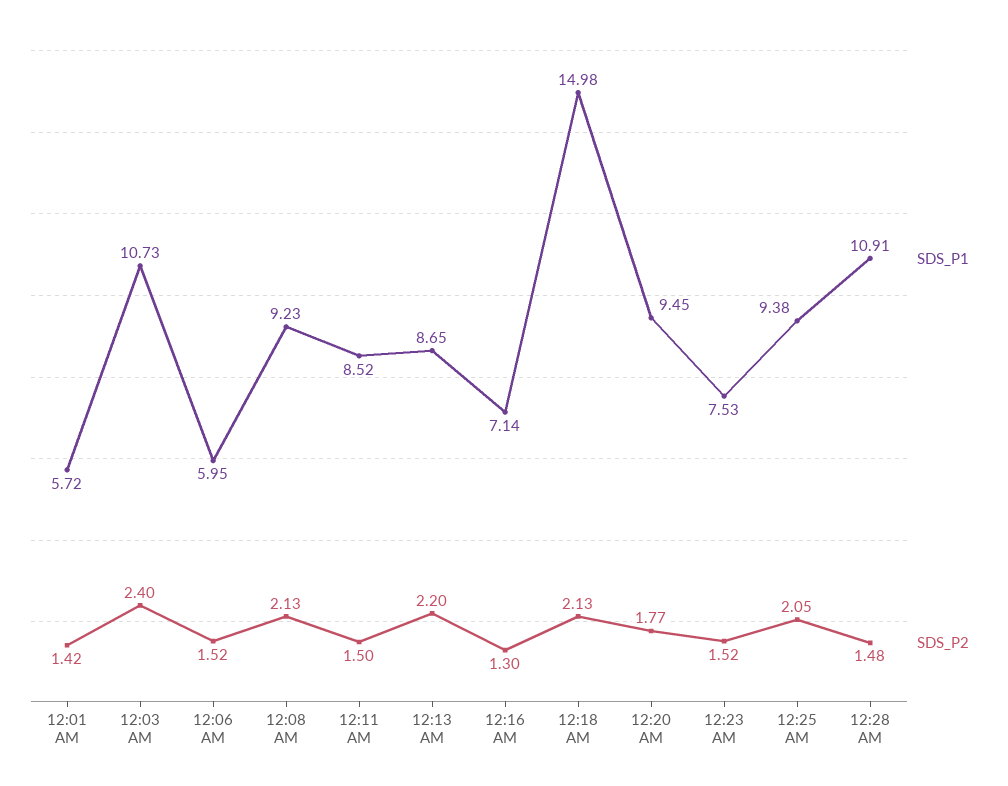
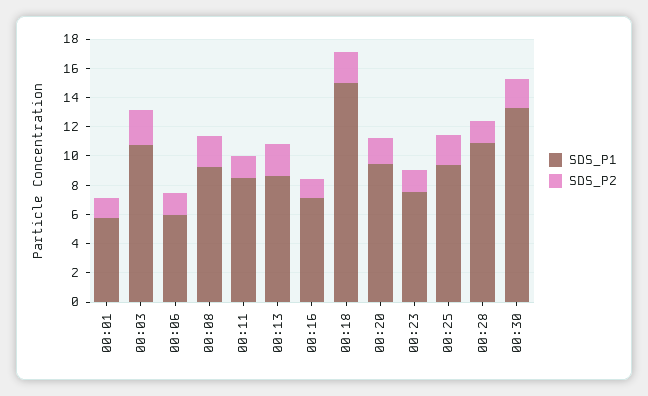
SDS_P1, 00:30: none -> 13
SDS_P2, 00:30: none -> 2

